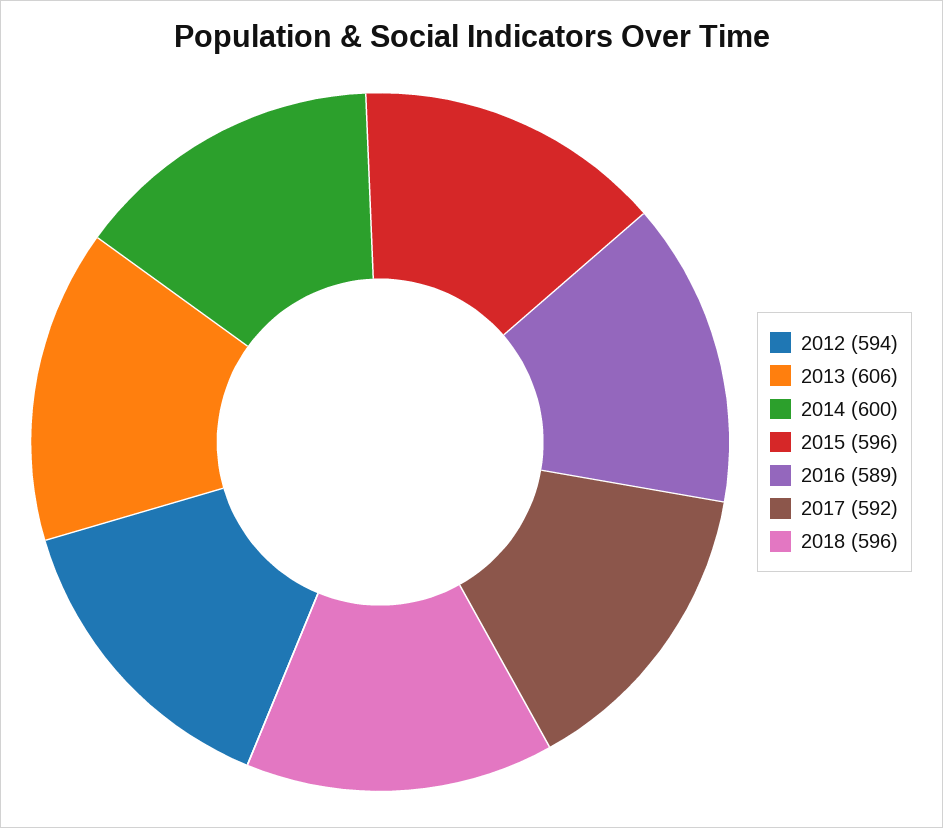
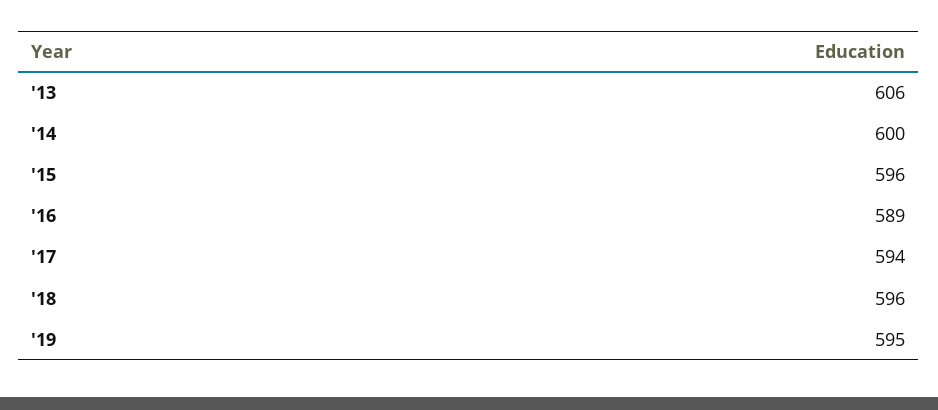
2012: 594 -> none
2017: 592 -> 594
'19: none -> 595

